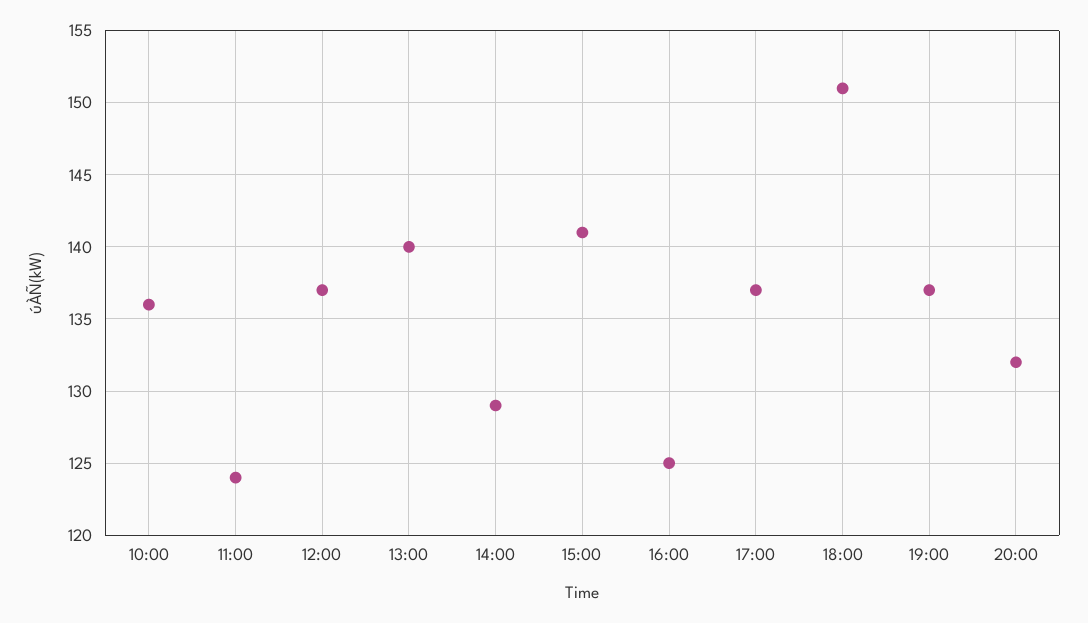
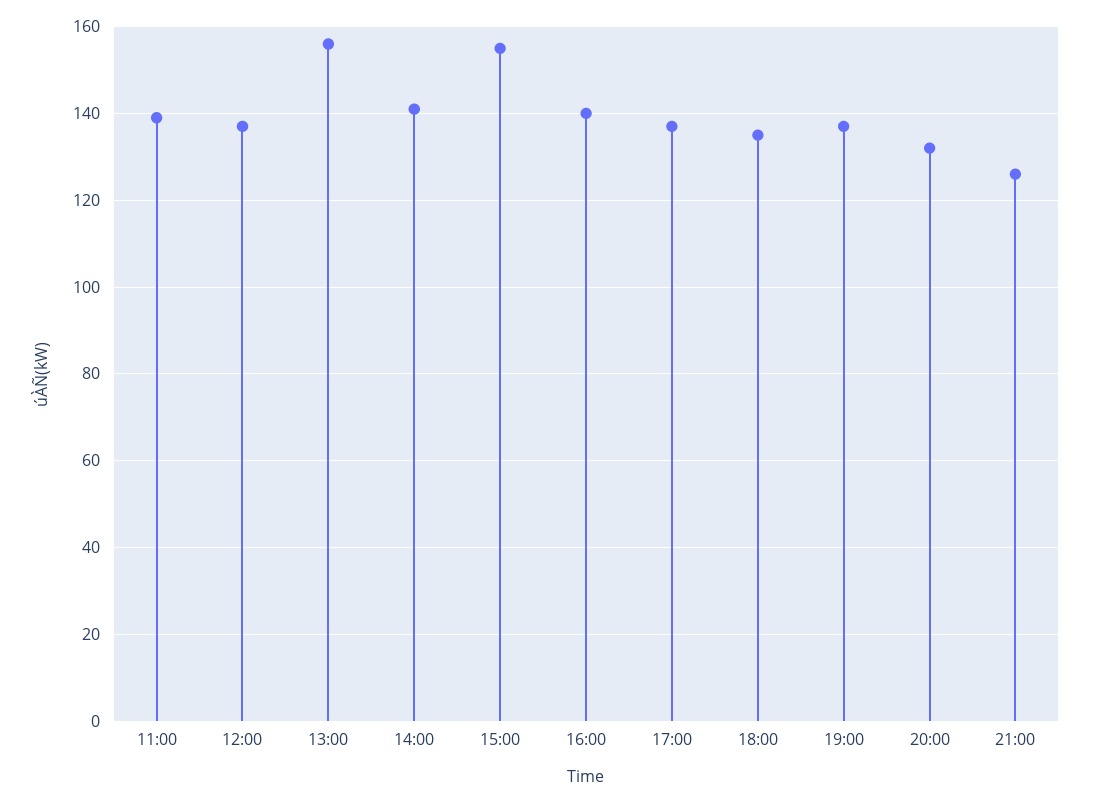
10:00: 136 -> none
11:00: 124 -> 140
13:00: 140 -> 155
14:00: 129 -> 140
15:00: 141 -> 155
16:00: 125 -> 140
18:00: 151 -> 135
21:00: none -> 125

